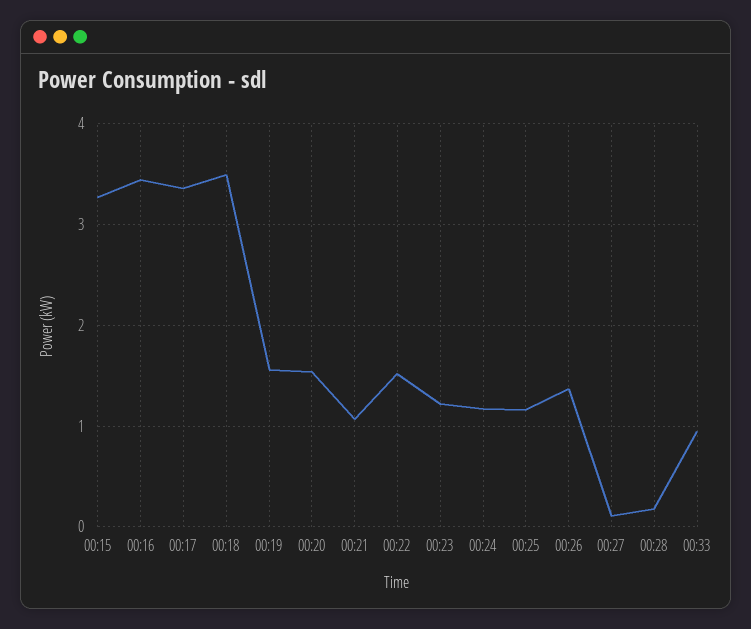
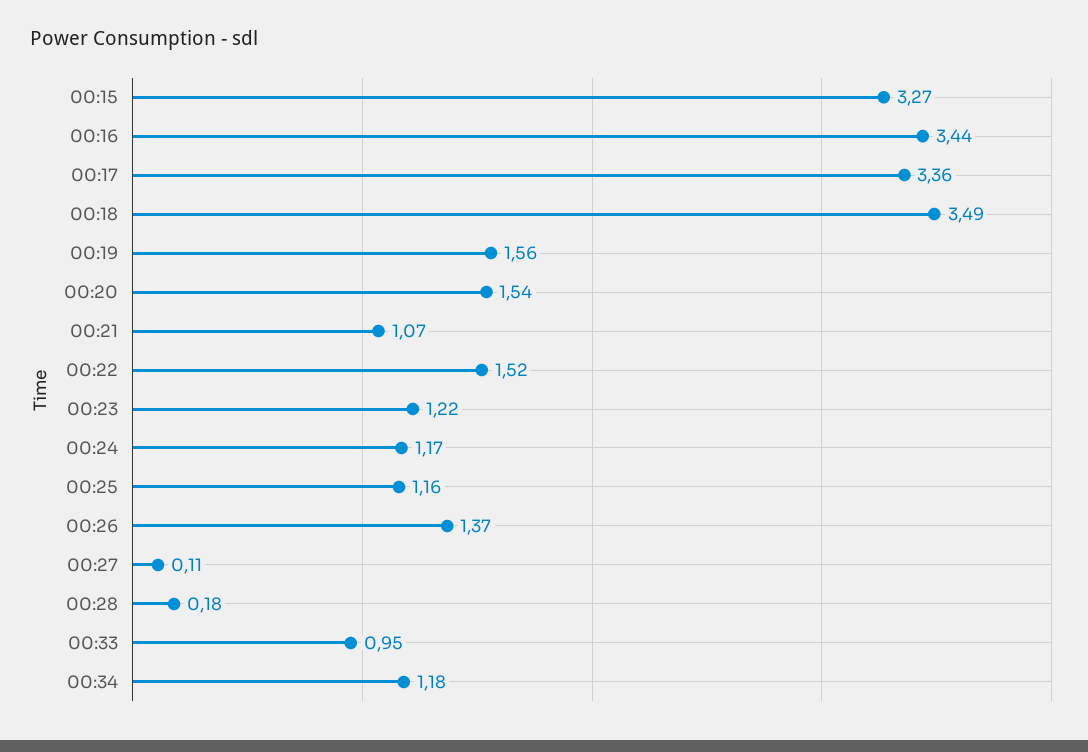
00:34: none -> 1.18

